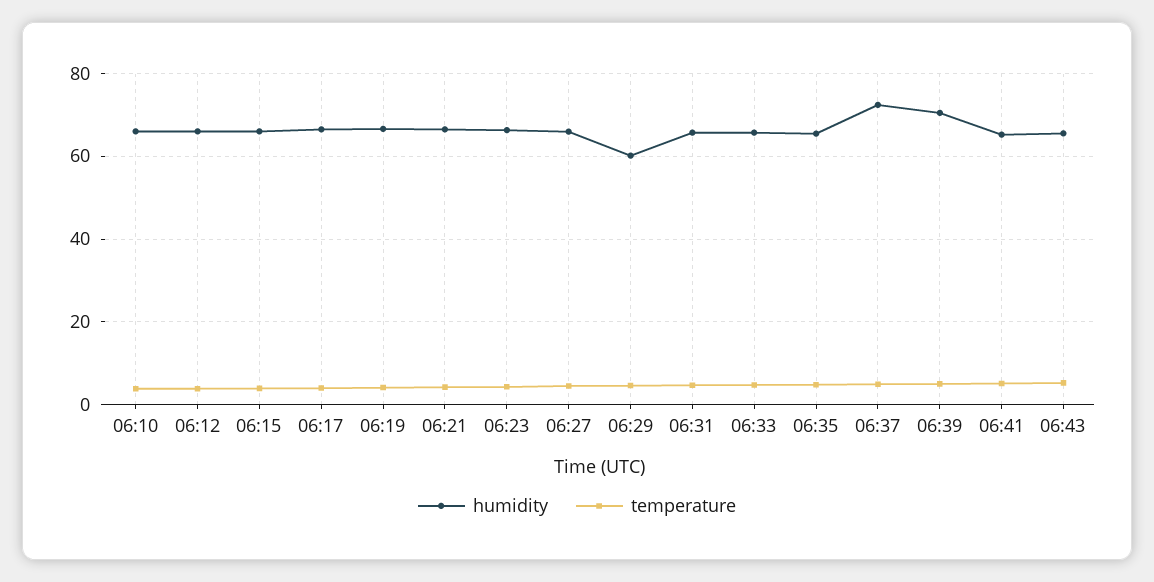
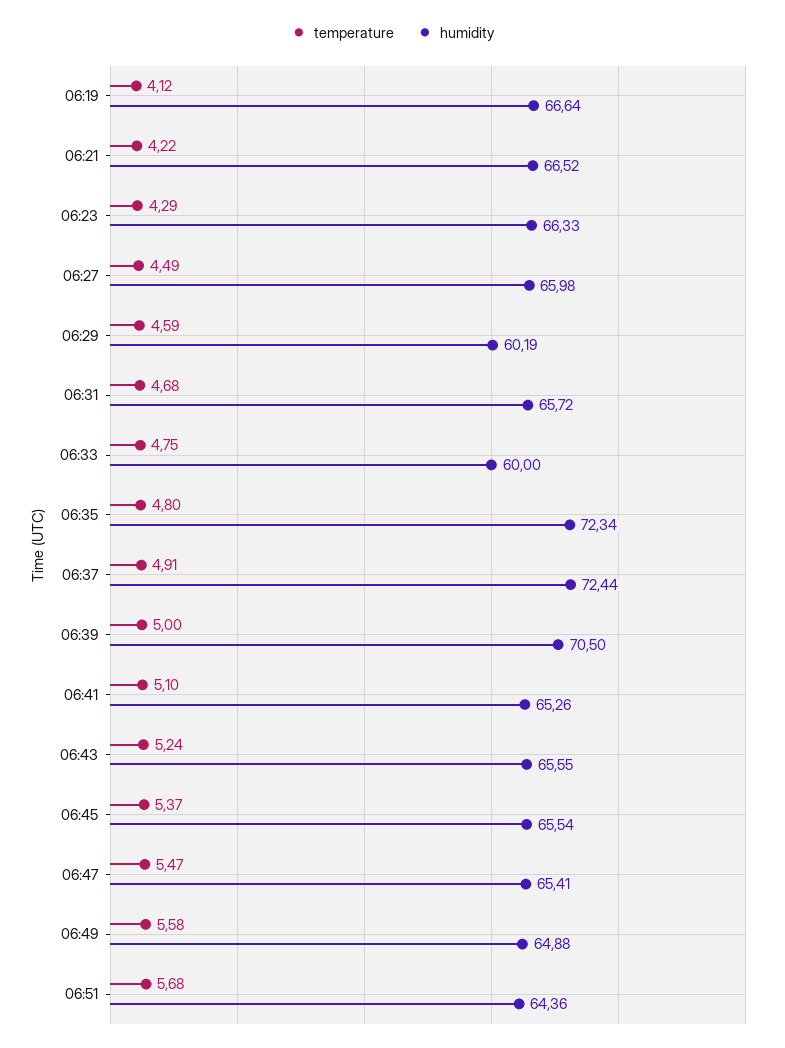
humidity, 06:10: 66 -> none
temperature, 06:10: 4 -> none
humidity, 06:12: 66 -> none
temperature, 06:12: 4 -> none
humidity, 06:15: 66 -> none
temperature, 06:15: 4 -> none
humidity, 06:17: 66 -> none
temperature, 06:17: 4 -> none
humidity, 06:33: 66 -> 60
humidity, 06:35: 66 -> 72.34
temperature, 06:45: none -> 5.37
humidity, 06:45: none -> 65.54
temperature, 06:47: none -> 5.47
humidity, 06:47: none -> 65.41
temperature, 06:49: none -> 5.58
humidity, 06:49: none -> 64.88
temperature, 06:51: none -> 5.68
humidity, 06:51: none -> 64.36

